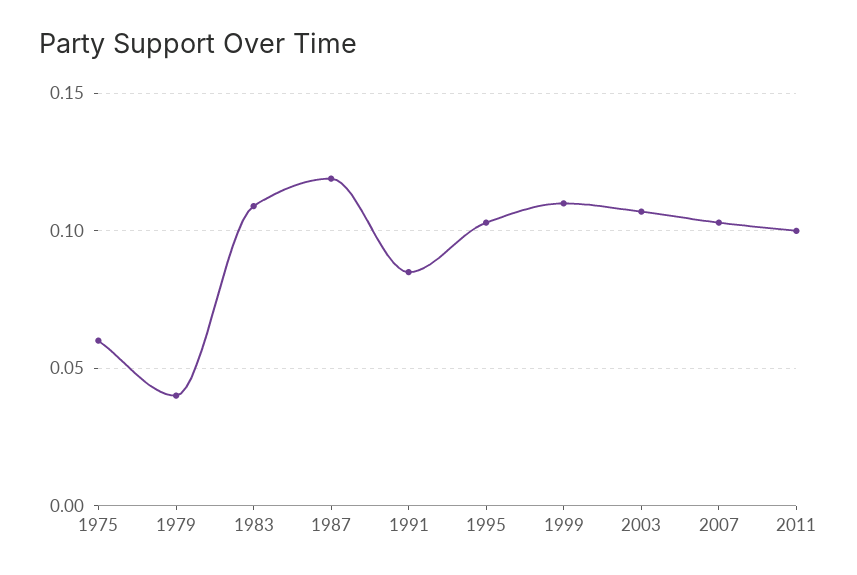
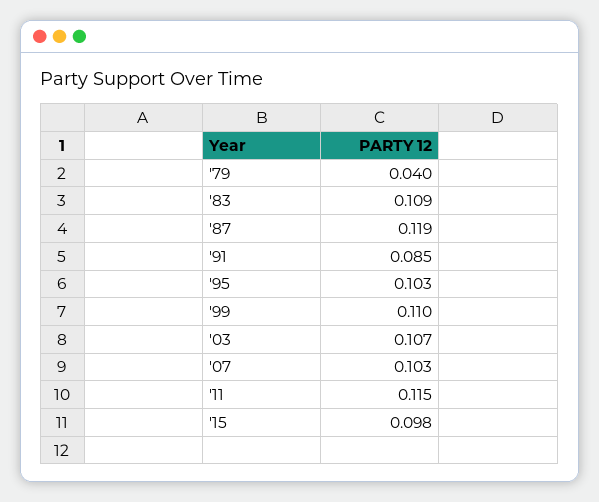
1975: 0.06 -> none
2011: 0.1 -> 0.115
'15: none -> 0.098

